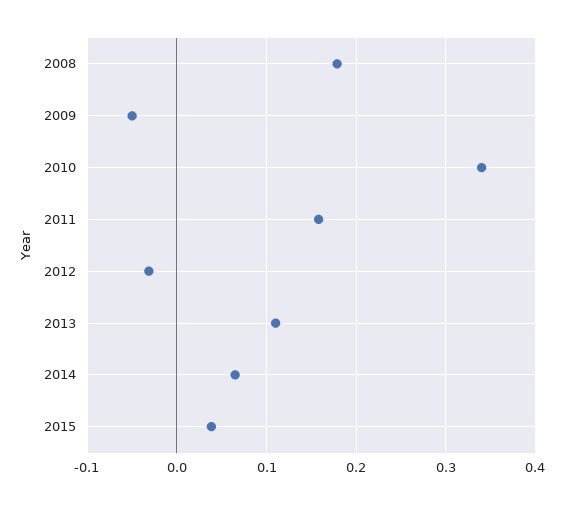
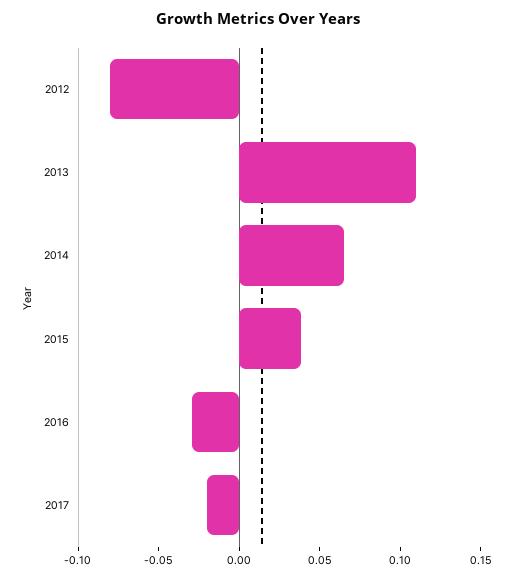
2008: 0.18 -> none
2009: -0.05 -> none
2010: 0.34 -> none
2011: 0.16 -> none
2012: -0.03 -> -0.08
2016: none -> -0.03
2017: none -> -0.02

